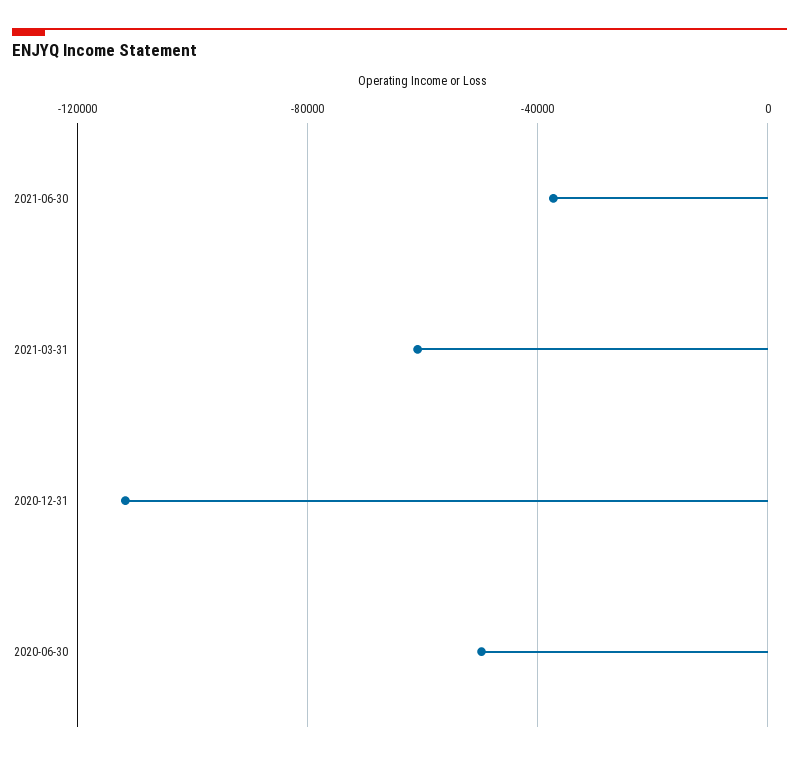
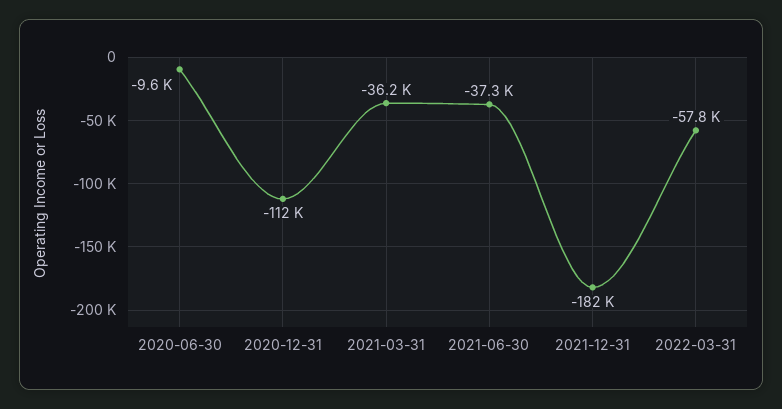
2021-03-31: -60000 -> -36200
2020-06-30: -50000 -> -9600
2021-12-31: none -> -182000
2022-03-31: none -> -57800

